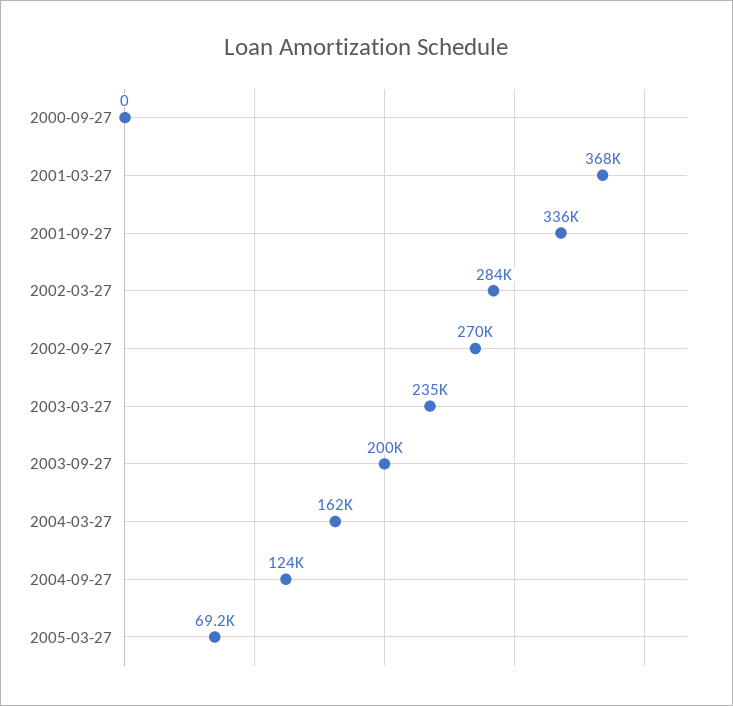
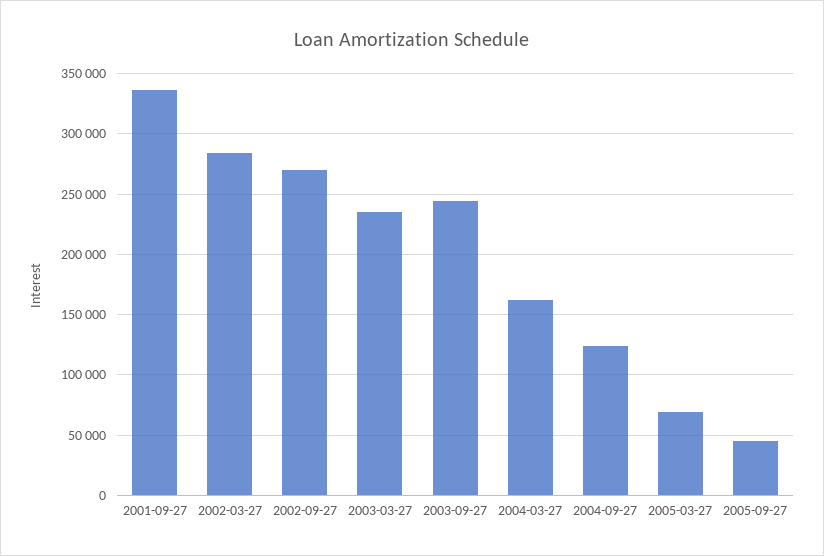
2000-09-27: 0 -> none
2001-03-27: 368000 -> none
2003-09-27: 200000 -> 245000
2005-09-27: none -> 45000

